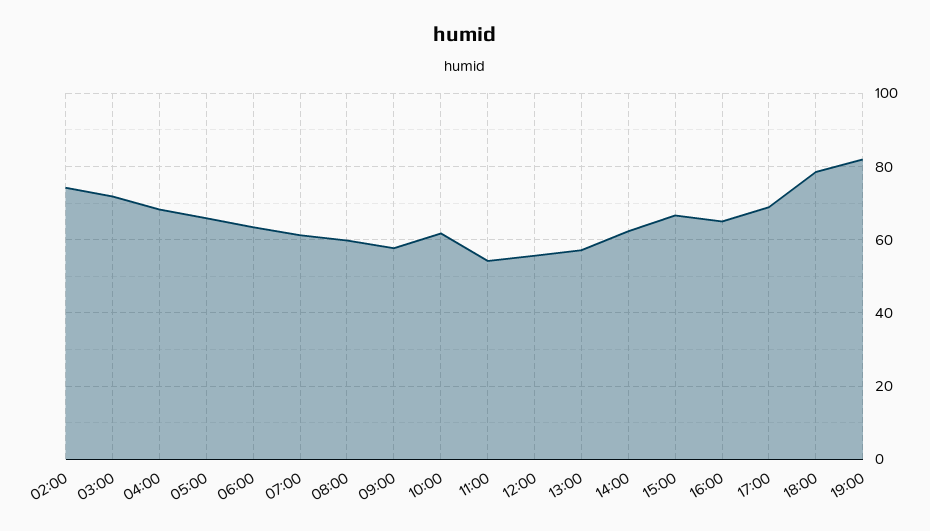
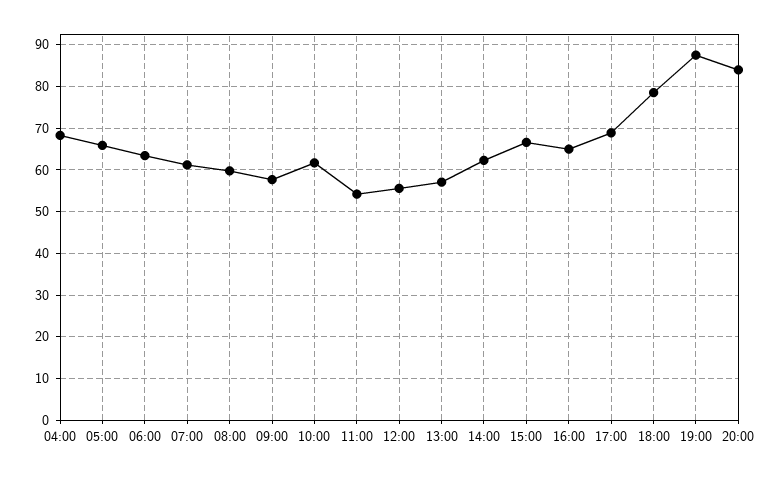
02:00: 74 -> none
03:00: 72 -> none
19:00: 82 -> 88
20:00: none -> 84

